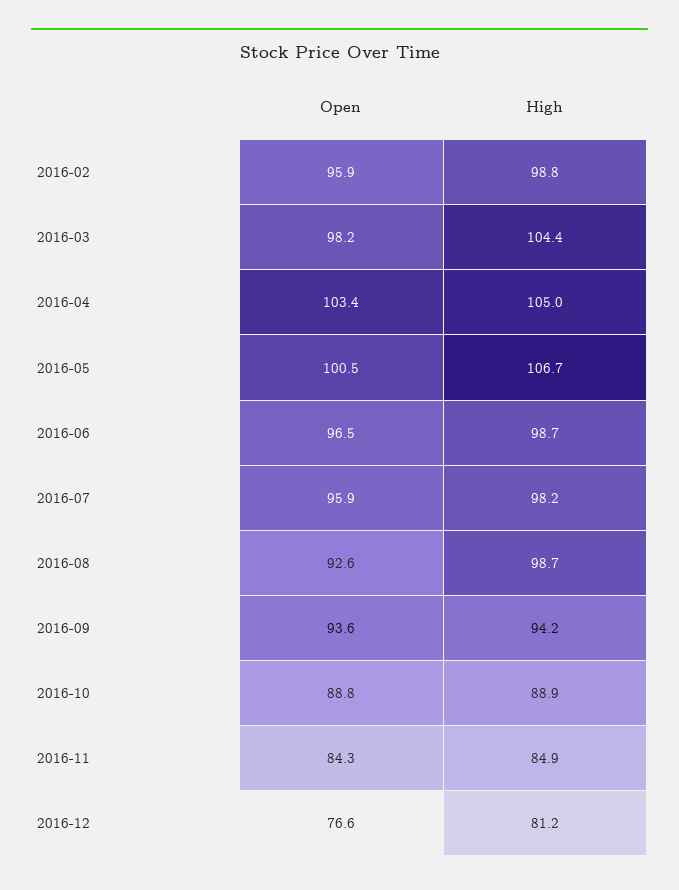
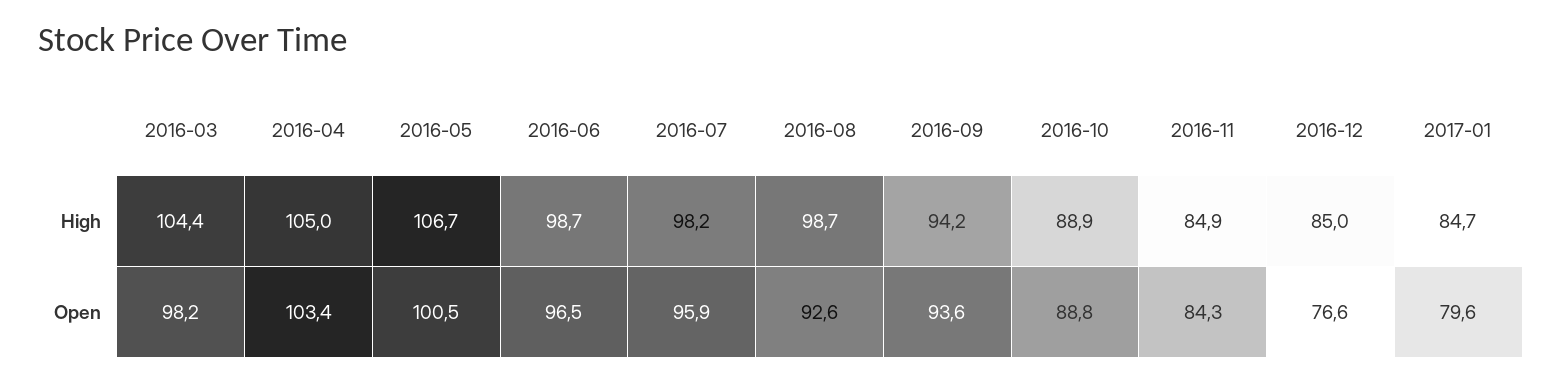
Open, 2016-02: 95.9 -> none
High, 2016-02: 98.8 -> none
High, 2016-12: 81.2 -> 85
High, 2017-01: none -> 84.7
Open, 2017-01: none -> 79.6

